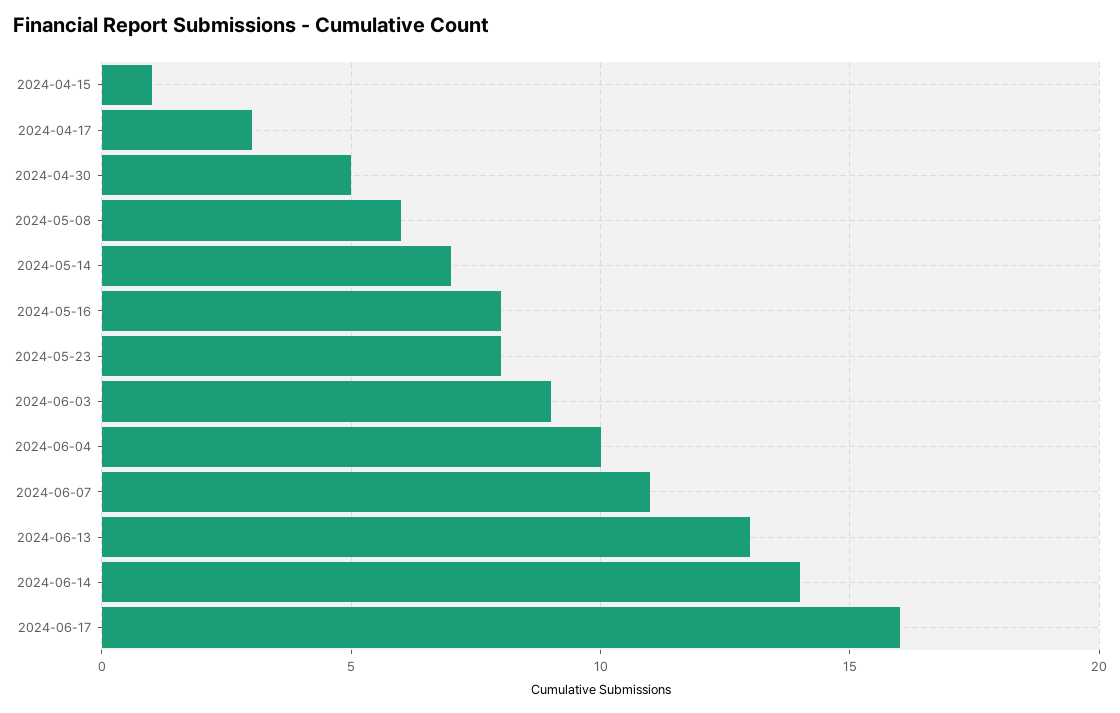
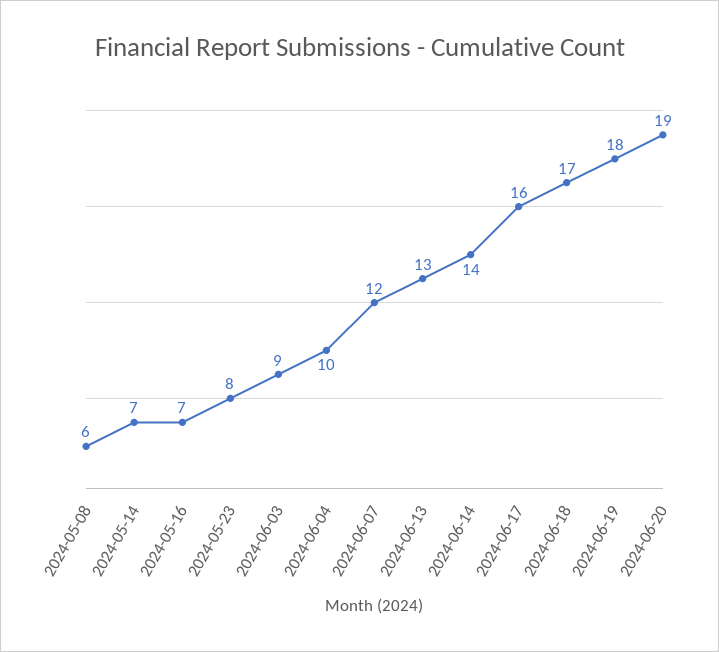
2024-04-15: 1 -> none
2024-04-17: 3 -> none
2024-04-30: 5 -> none
2024-05-16: 8 -> 7
2024-06-07: 11 -> 12
2024-06-18: none -> 17
2024-06-19: none -> 18
2024-06-20: none -> 19

